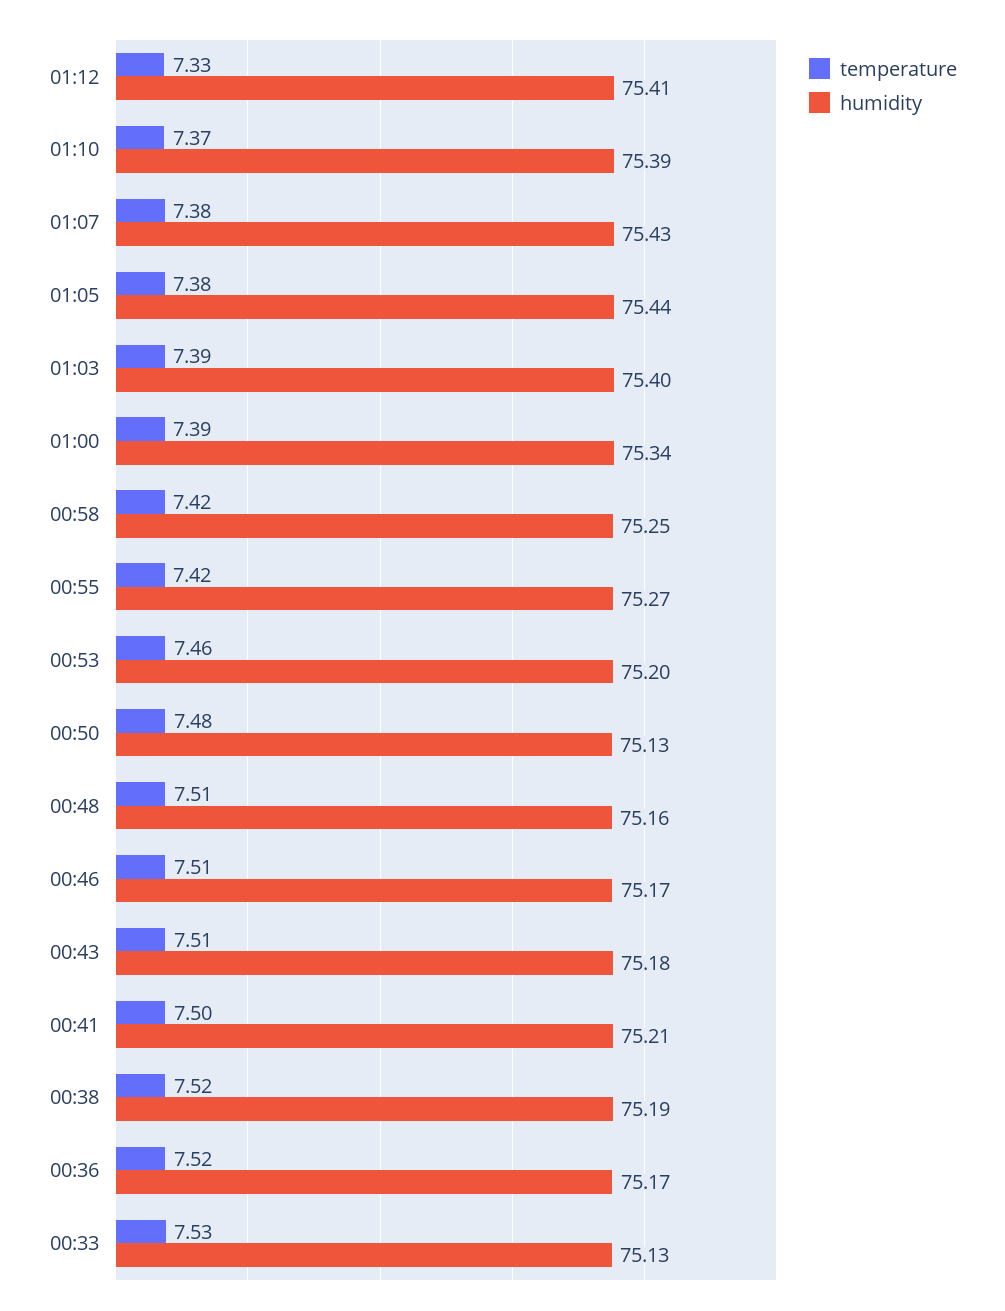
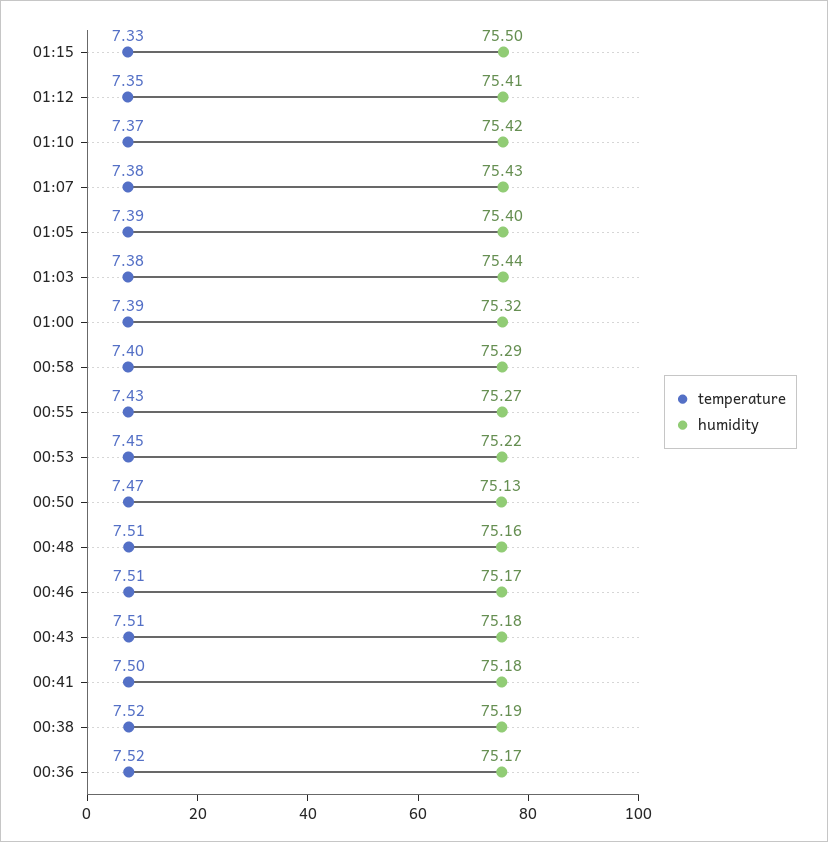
temperature, 01:12: 7.33 -> 7.35
humidity, 01:10: 75.39 -> 75.42
temperature, 01:05: 7.38 -> 7.39
humidity, 01:05: 75.44 -> 75.4
temperature, 01:03: 7.39 -> 7.38
humidity, 01:03: 75.4 -> 75.44
humidity, 01:00: 75.34 -> 75.32
temperature, 00:58: 7.42 -> 7.4
humidity, 00:58: 75.25 -> 75.29
temperature, 00:55: 7.42 -> 7.43
temperature, 00:53: 7.46 -> 7.45
humidity, 00:53: 75.2 -> 75.22
temperature, 00:50: 7.48 -> 7.47
humidity, 00:41: 75.21 -> 75.18
temperature, 00:33: 7.53 -> none
humidity, 00:33: 75.13 -> none
temperature, 01:15: none -> 7.33
humidity, 01:15: none -> 75.5

